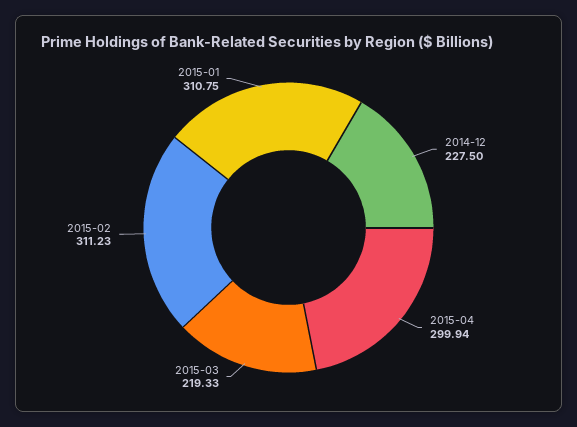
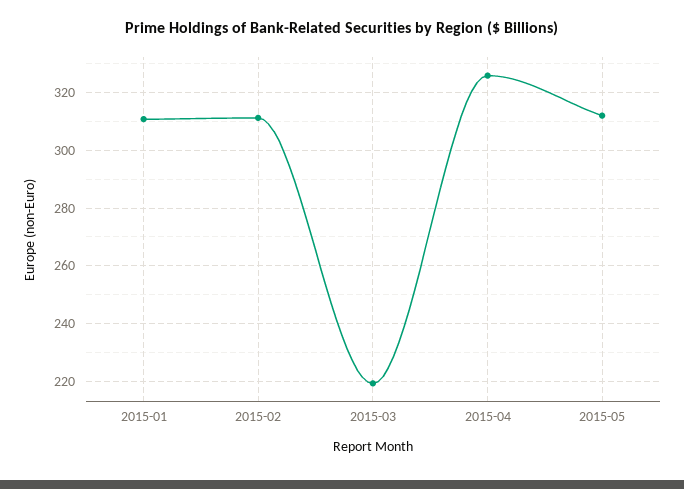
2014-12: 227.5 -> none
2015-04: 299.94 -> 325
2015-05: none -> 312.5

